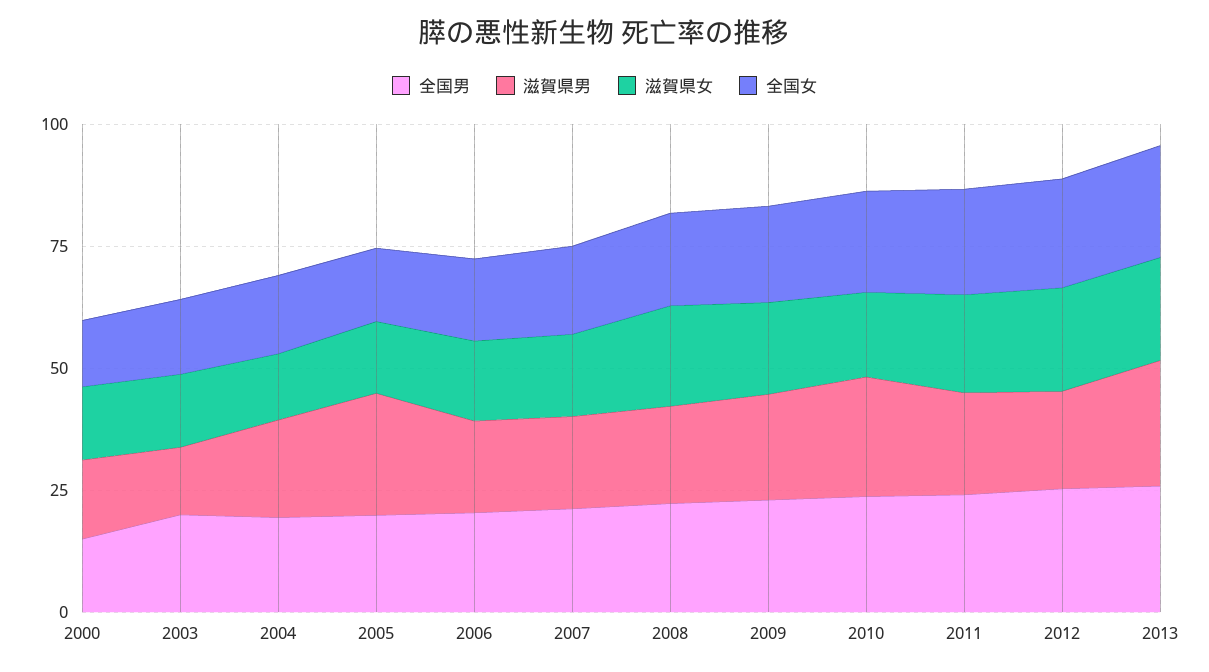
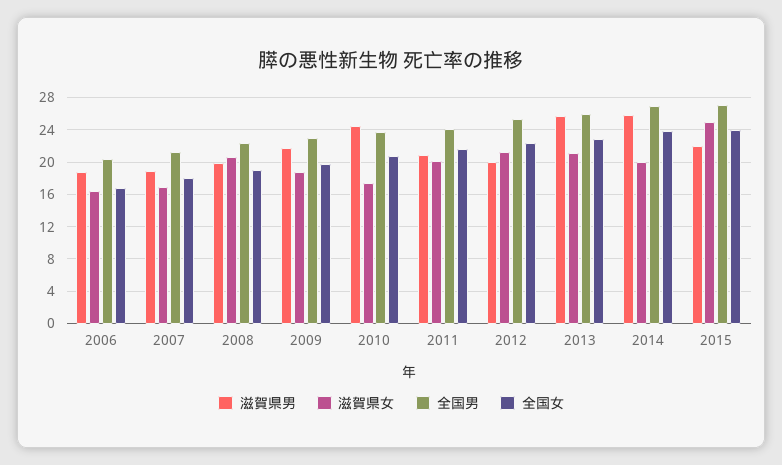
全国男, 2000: 15 -> none
滋賀県男, 2000: 15 -> none
滋賀県女, 2000: 15 -> none
全国女, 2000: 15 -> none
全国男, 2003: 20 -> none
滋賀県男, 2003: 15 -> none
滋賀県女, 2003: 15 -> none
全国女, 2003: 15 -> none
全国男, 2004: 20 -> none
滋賀県男, 2004: 20 -> none
滋賀県女, 2004: 15 -> none
全国女, 2004: 15 -> none
全国男, 2005: 20 -> none
滋賀県男, 2005: 25 -> none
滋賀県女, 2005: 15 -> none
全国女, 2005: 15 -> none
滋賀県男, 2014: none -> 26
滋賀県女, 2014: none -> 20
全国男, 2014: none -> 27
全国女, 2014: none -> 24
滋賀県男, 2015: none -> 22
滋賀県女, 2015: none -> 25
全国男, 2015: none -> 27
全国女, 2015: none -> 24

